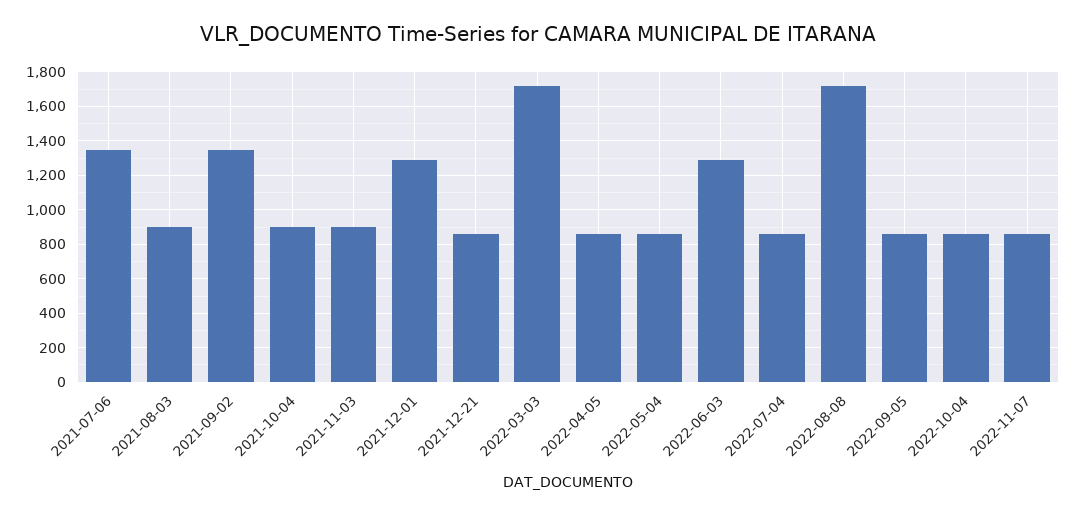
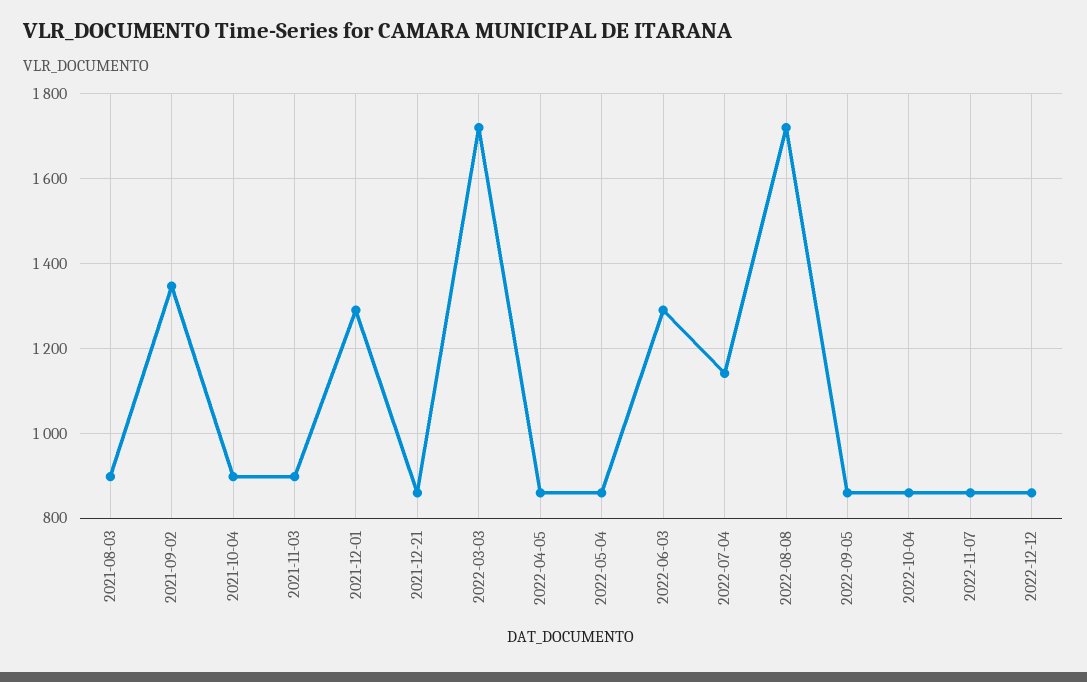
2021-07-06: 1350 -> none
2022-07-04: 850 -> 1140
2022-12-12: none -> 860

